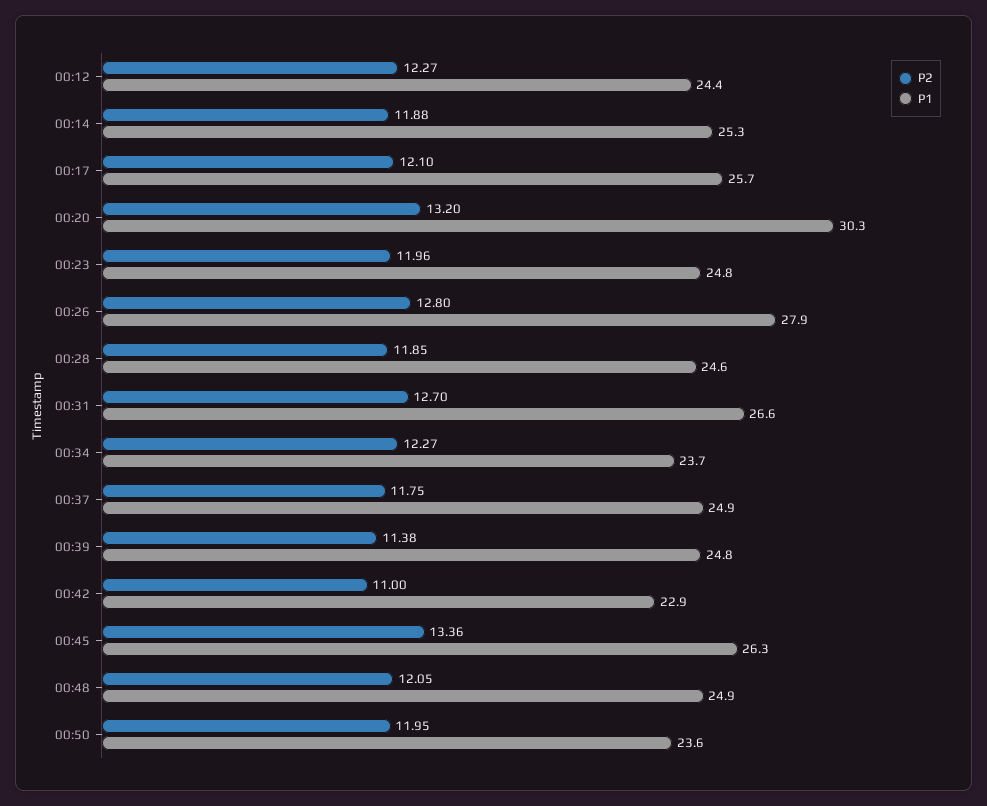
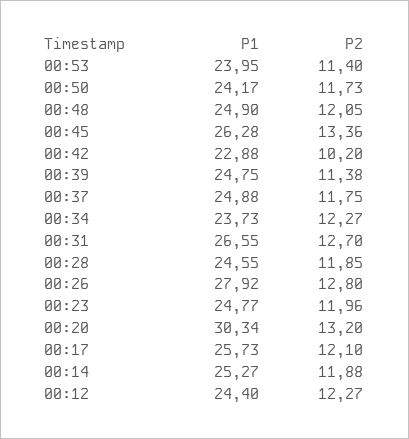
P2, 00:42: 11 -> 10.2
P2, 00:50: 11.95 -> 11.73
P1, 00:50: 23.6 -> 24.17
P1, 00:53: none -> 23.95
P2, 00:53: none -> 11.4

